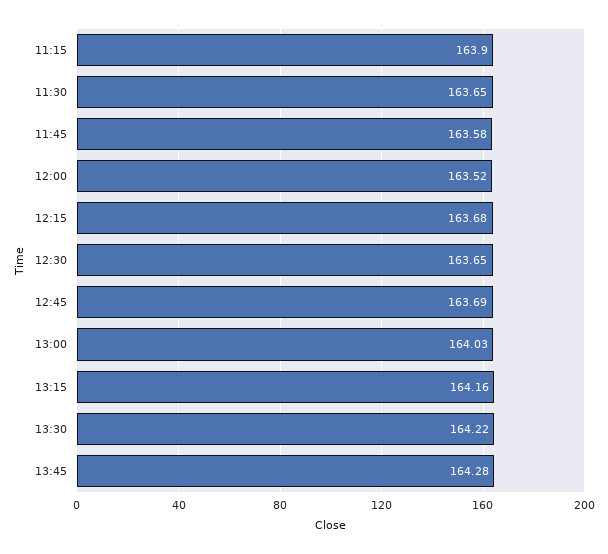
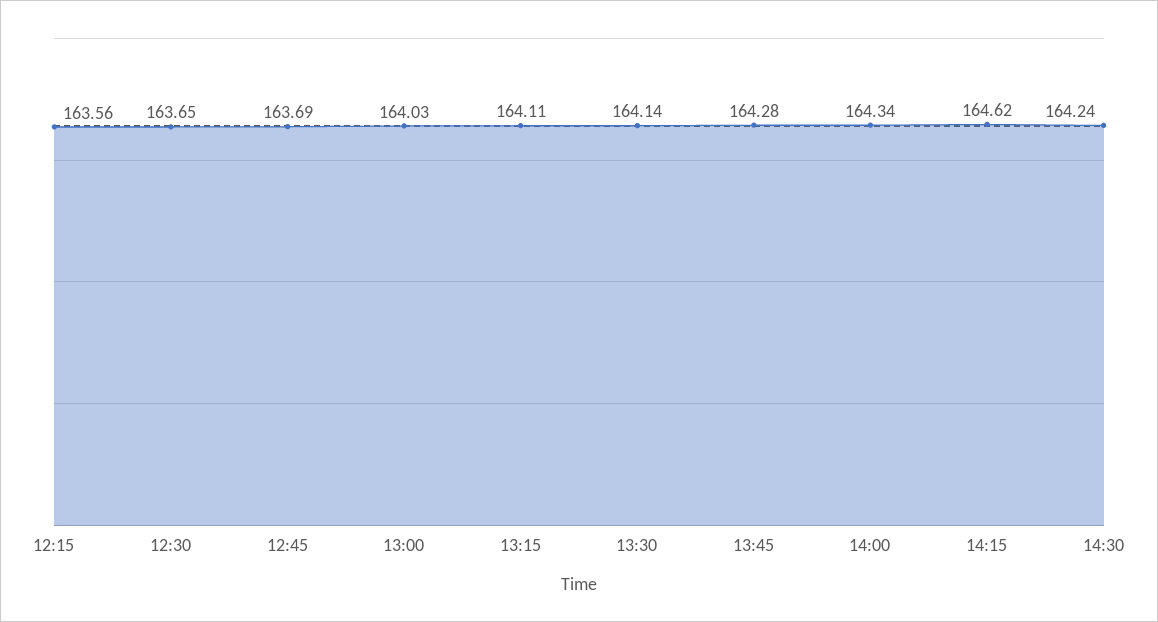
11:15: 163.9 -> none
11:30: 163.65 -> none
11:45: 163.58 -> none
12:00: 163.52 -> none
12:15: 163.68 -> 163.56
13:15: 164.16 -> 164.11
13:30: 164.22 -> 164.14
14:00: none -> 164.34
14:15: none -> 164.62
14:30: none -> 164.24

